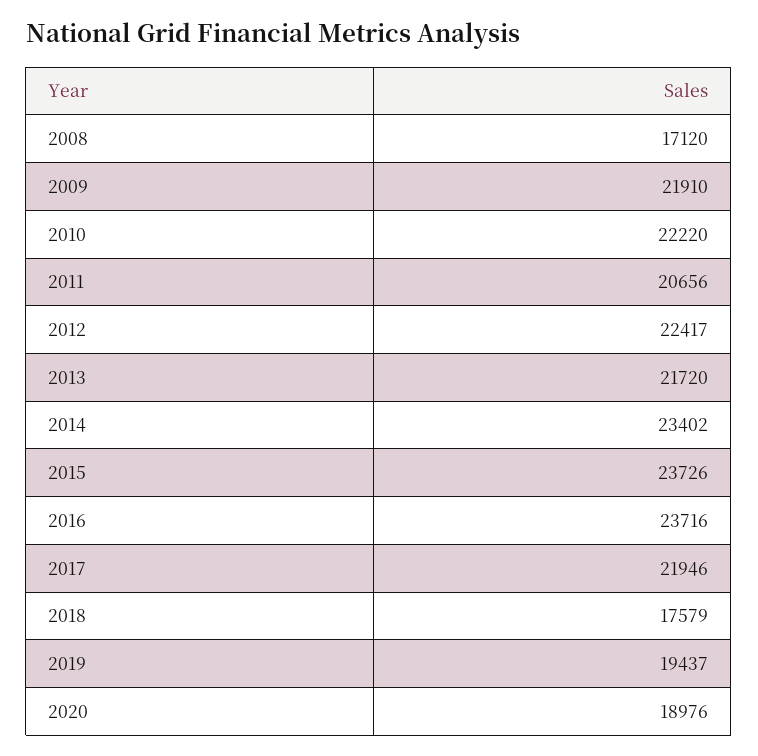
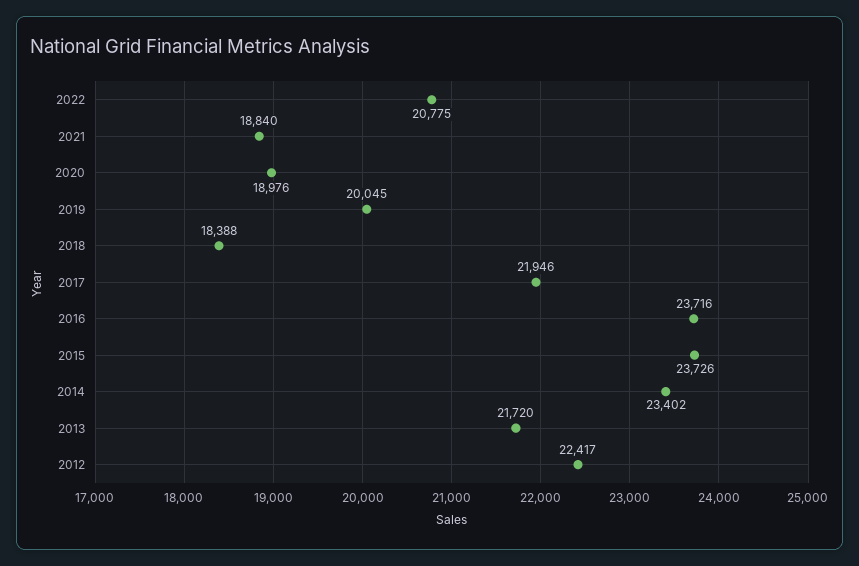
2008: 17120 -> none
2009: 21910 -> none
2010: 22220 -> none
2011: 20656 -> none
2018: 17579 -> 18388
2019: 19437 -> 20045
2022: none -> 20775
2021: none -> 18840

